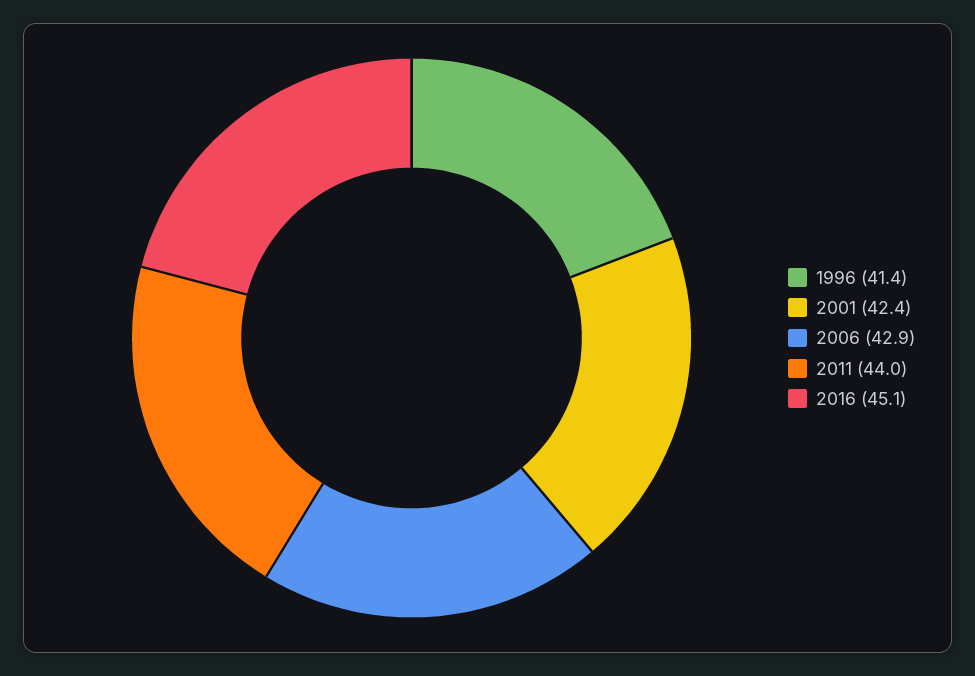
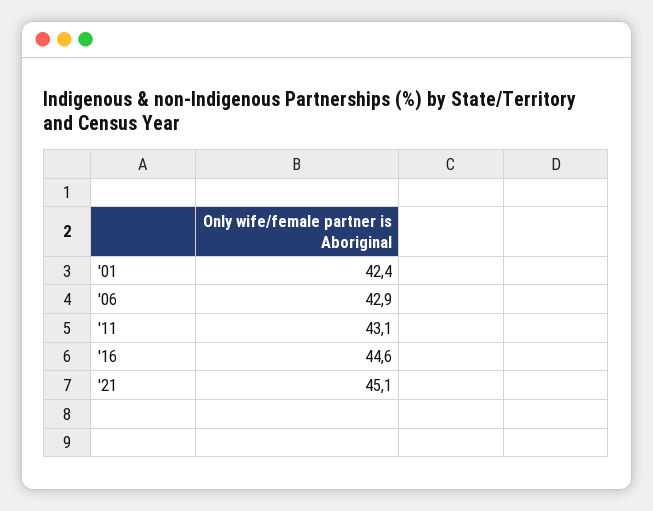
1996: 41.4 -> none
2011: 44 -> 43.1
2016: 45.1 -> 44.6
'21: none -> 45.1

